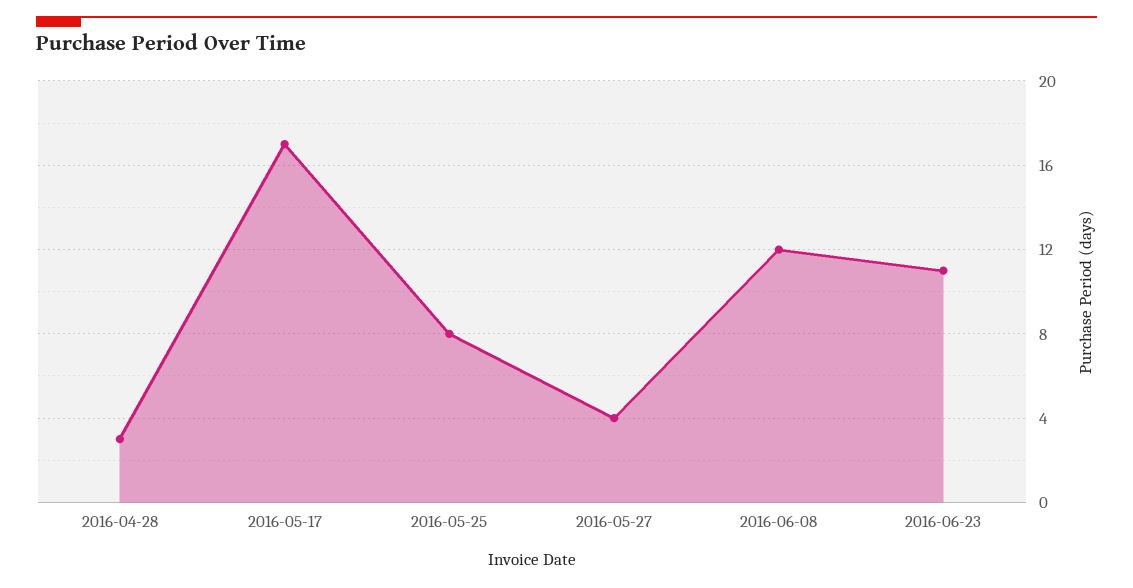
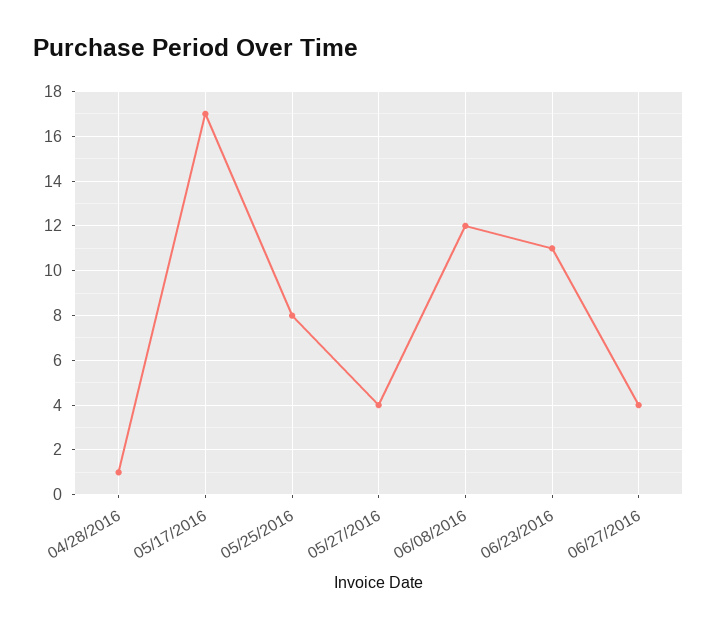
2016-04-28: 3 -> 1
06/27/2016: none -> 4

